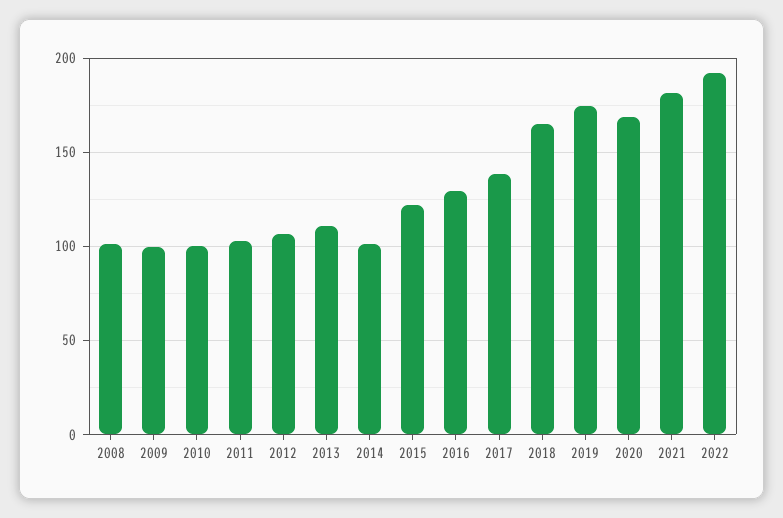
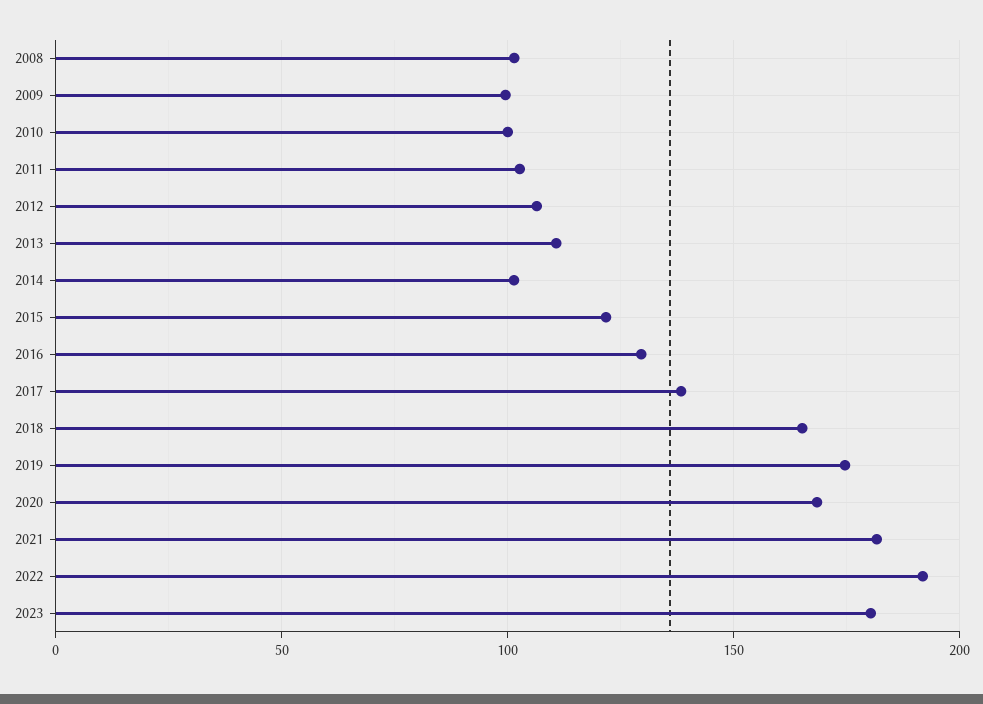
2023: none -> 180

